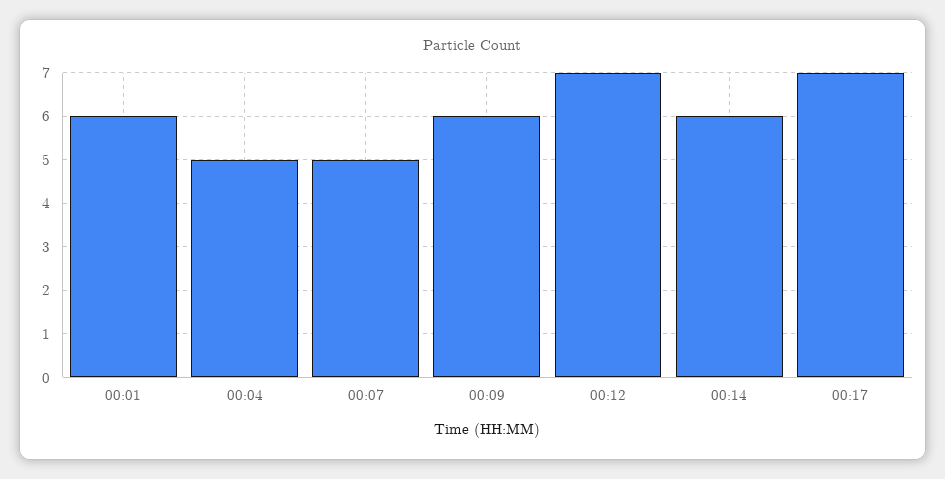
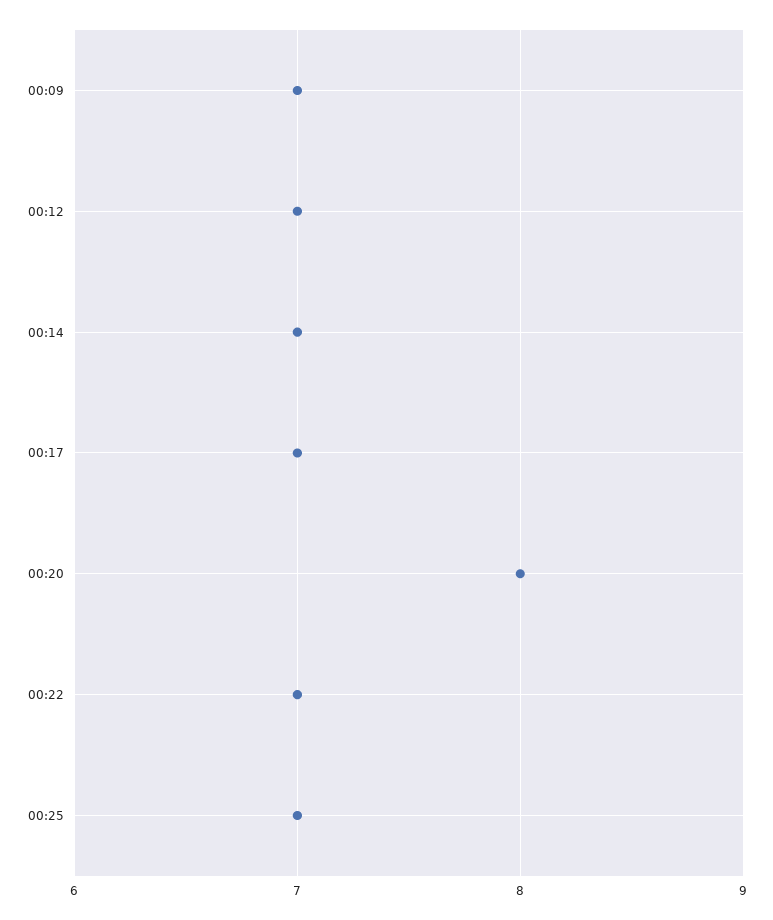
00:01: 6 -> none
00:04: 5 -> none
00:07: 5 -> none
00:09: 6 -> 7
00:14: 6 -> 7
00:20: none -> 8
00:22: none -> 7
00:25: none -> 7

